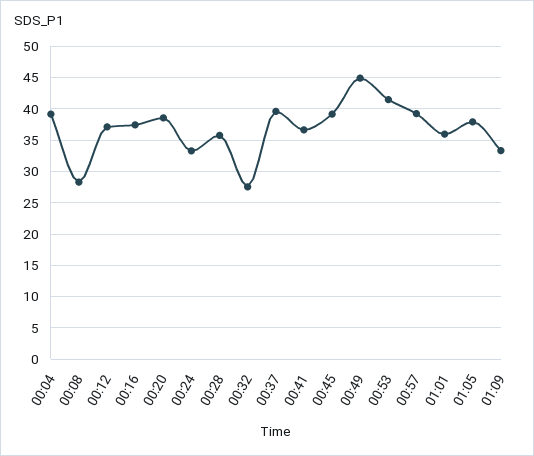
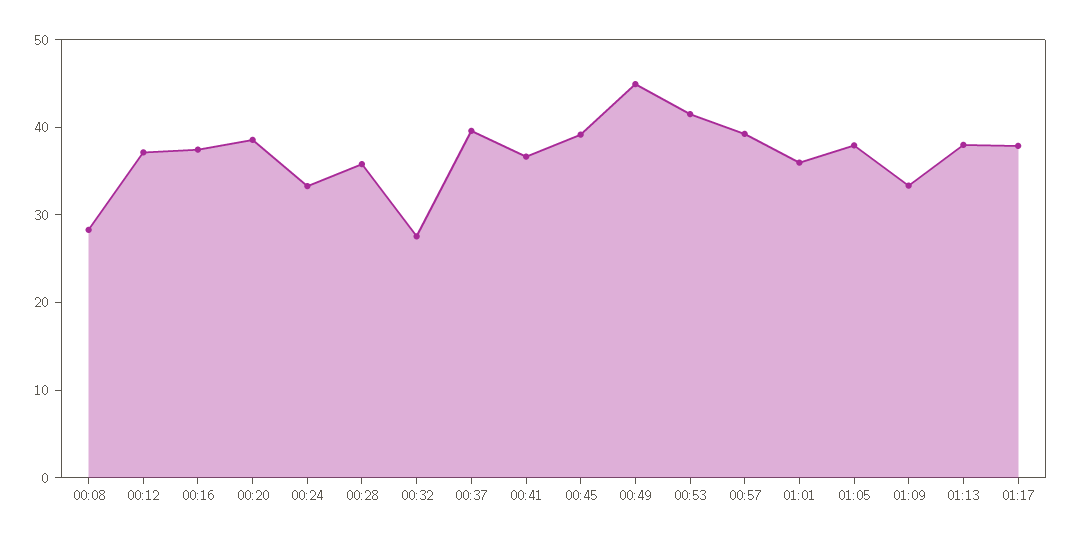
00:04: 39 -> none
01:13: none -> 38
01:17: none -> 38

